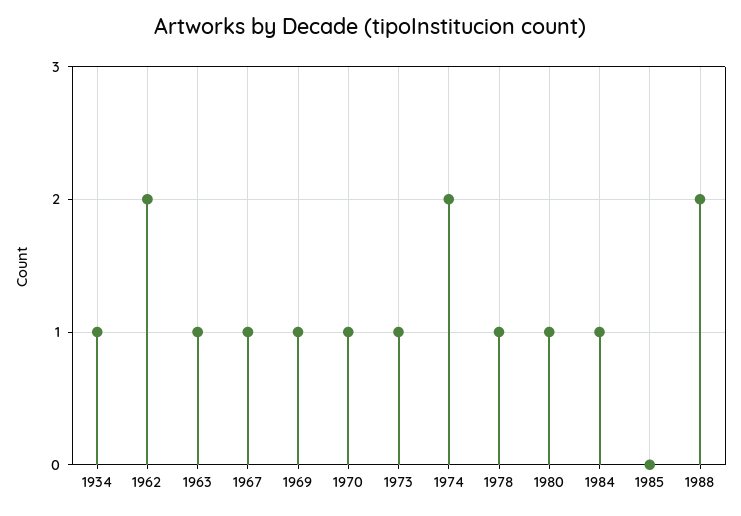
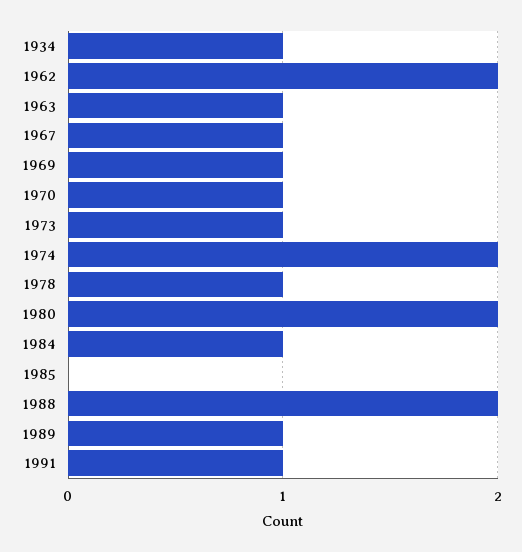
1980: 1 -> 2
1989: none -> 1
1991: none -> 1

